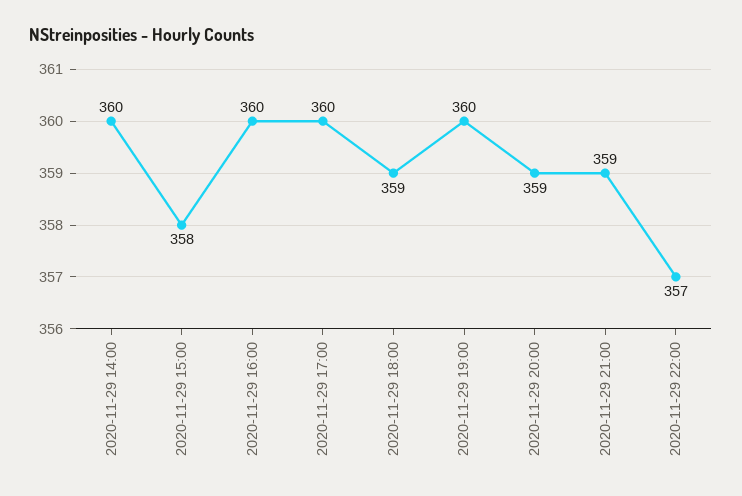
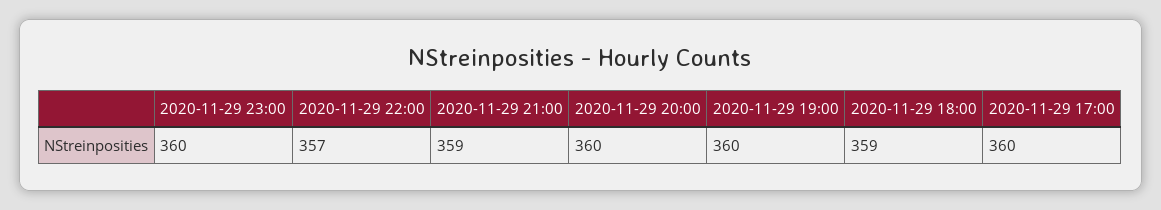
2020-11-29 14:00: 360 -> none
2020-11-29 15:00: 358 -> none
2020-11-29 16:00: 360 -> none
2020-11-29 20:00: 359 -> 360
2020-11-29 23:00: none -> 360

